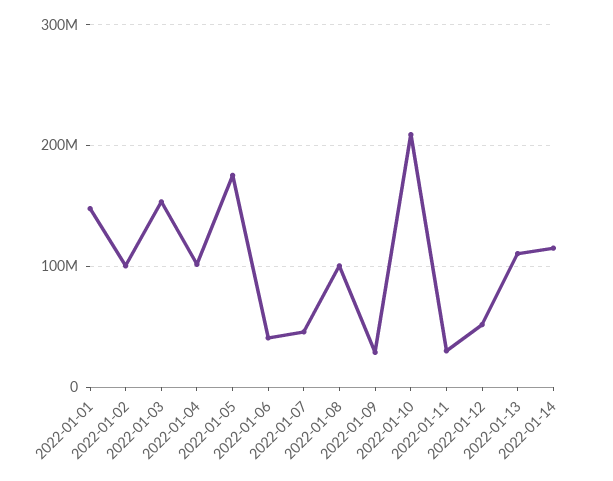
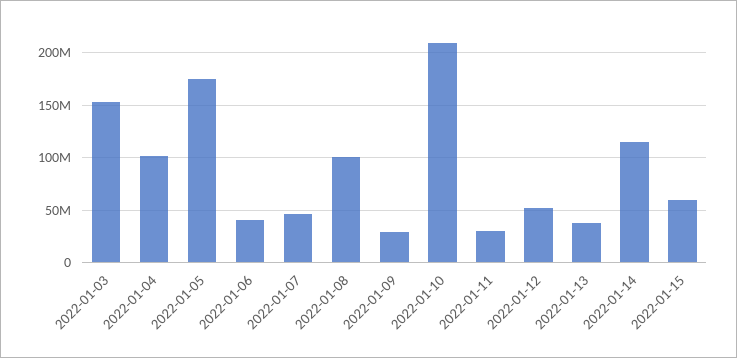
2022-01-01: 150000000 -> none
2022-01-02: 100000000 -> none
2022-01-13: 110000000 -> 40000000
2022-01-15: none -> 60000000

